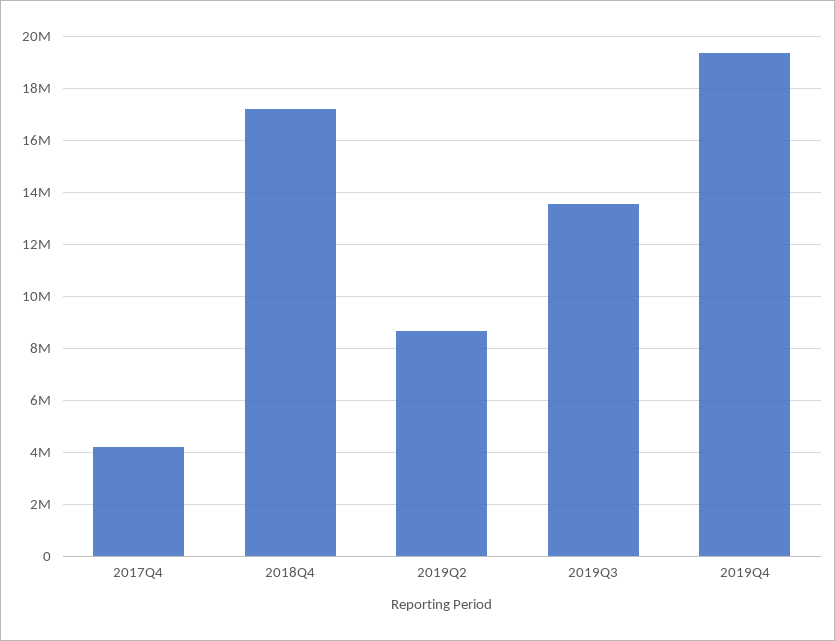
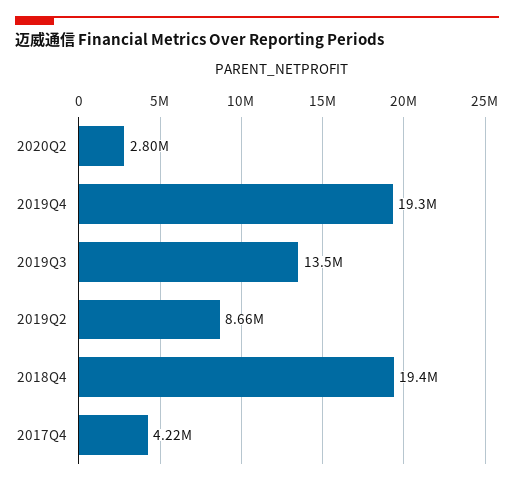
2018Q4: 17250000 -> 19400000
2020Q2: none -> 2800000

